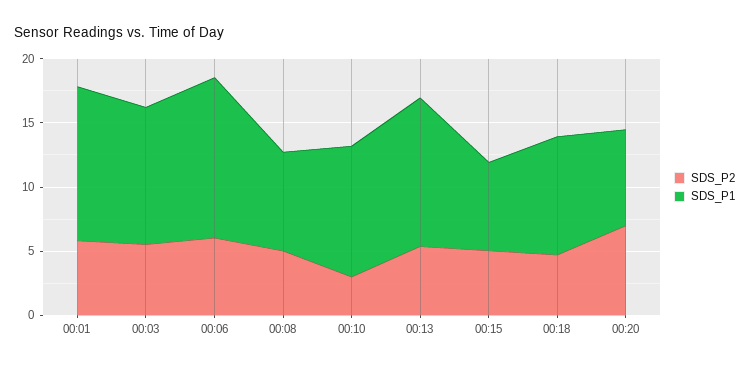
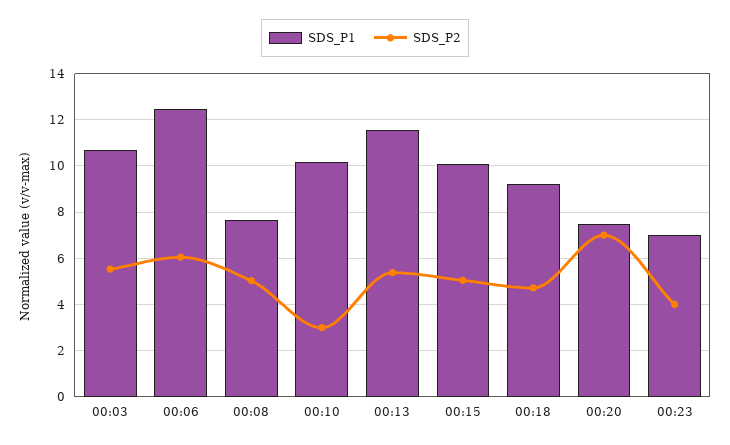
SDS_P2, 00:01: 6 -> none
SDS_P1, 00:01: 12 -> none
SDS_P1, 00:15: 7 -> 10
SDS_P1, 00:23: none -> 7
SDS_P2, 00:23: none -> 4

